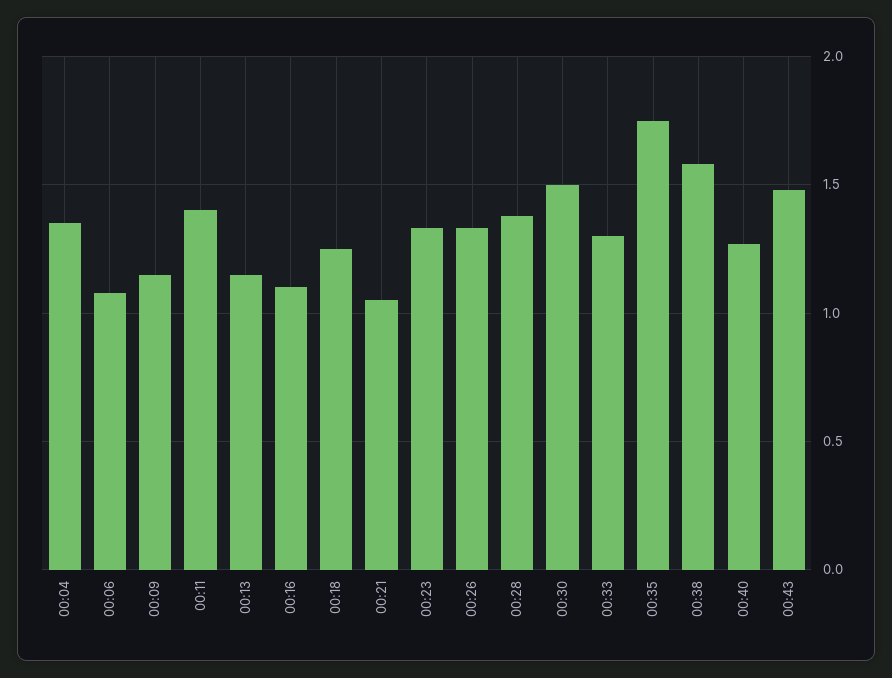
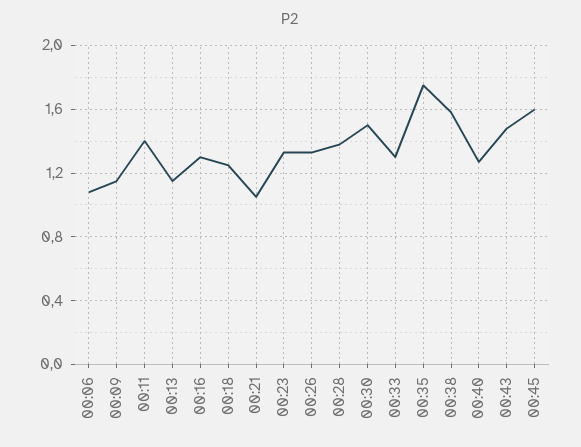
00:04: 1.35 -> none
00:16: 1.1 -> 1.3
00:45: none -> 1.6

